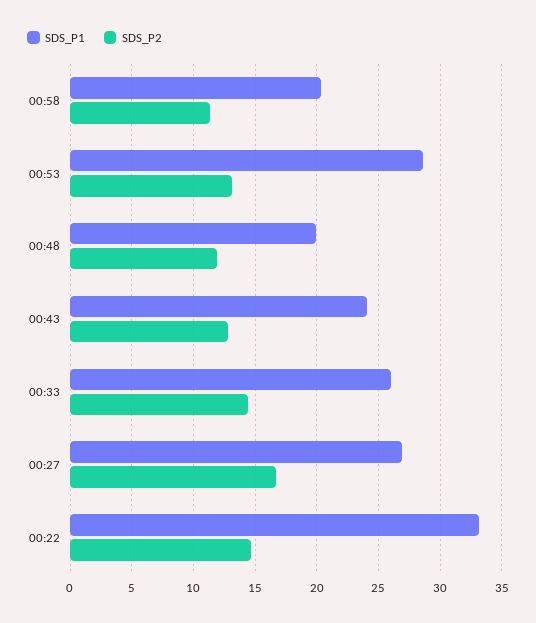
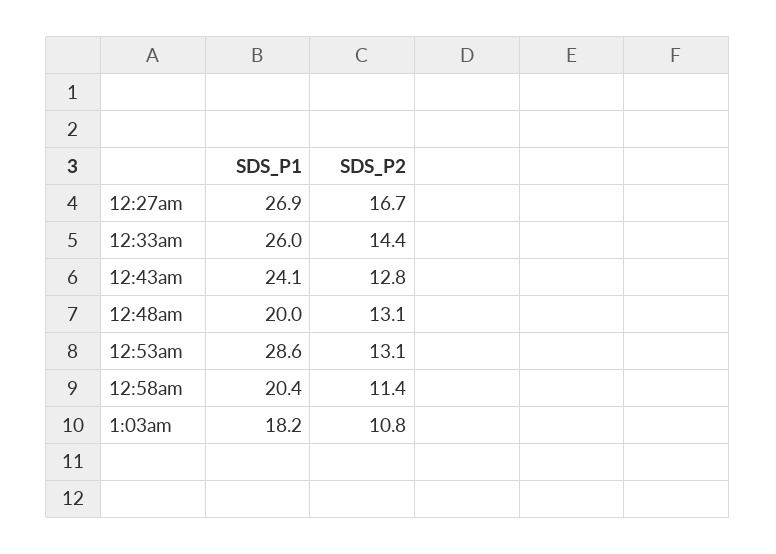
SDS_P2, 00:48: 12 -> 13.1
SDS_P1, 00:22: 33 -> none
SDS_P2, 00:22: 14.5 -> none
SDS_P1, 1:03am: none -> 18.2
SDS_P2, 1:03am: none -> 10.8

